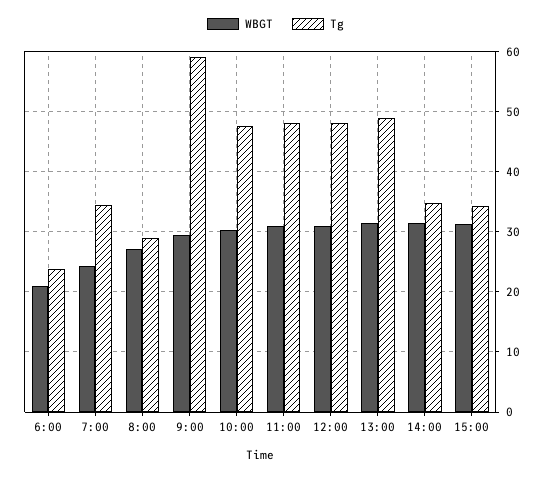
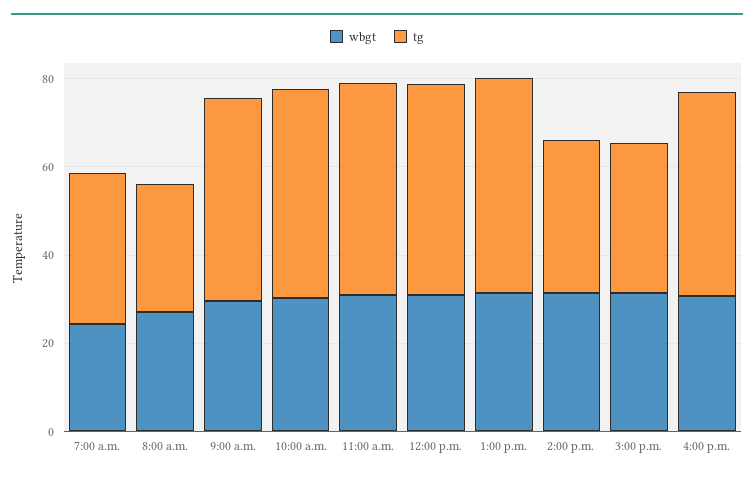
WBGT, 6:00: 21 -> none
Tg, 6:00: 24 -> none
Tg, 9:00: 59 -> 45
WBGT, 4:00 p.m.: none -> 30
Tg, 4:00 p.m.: none -> 45

